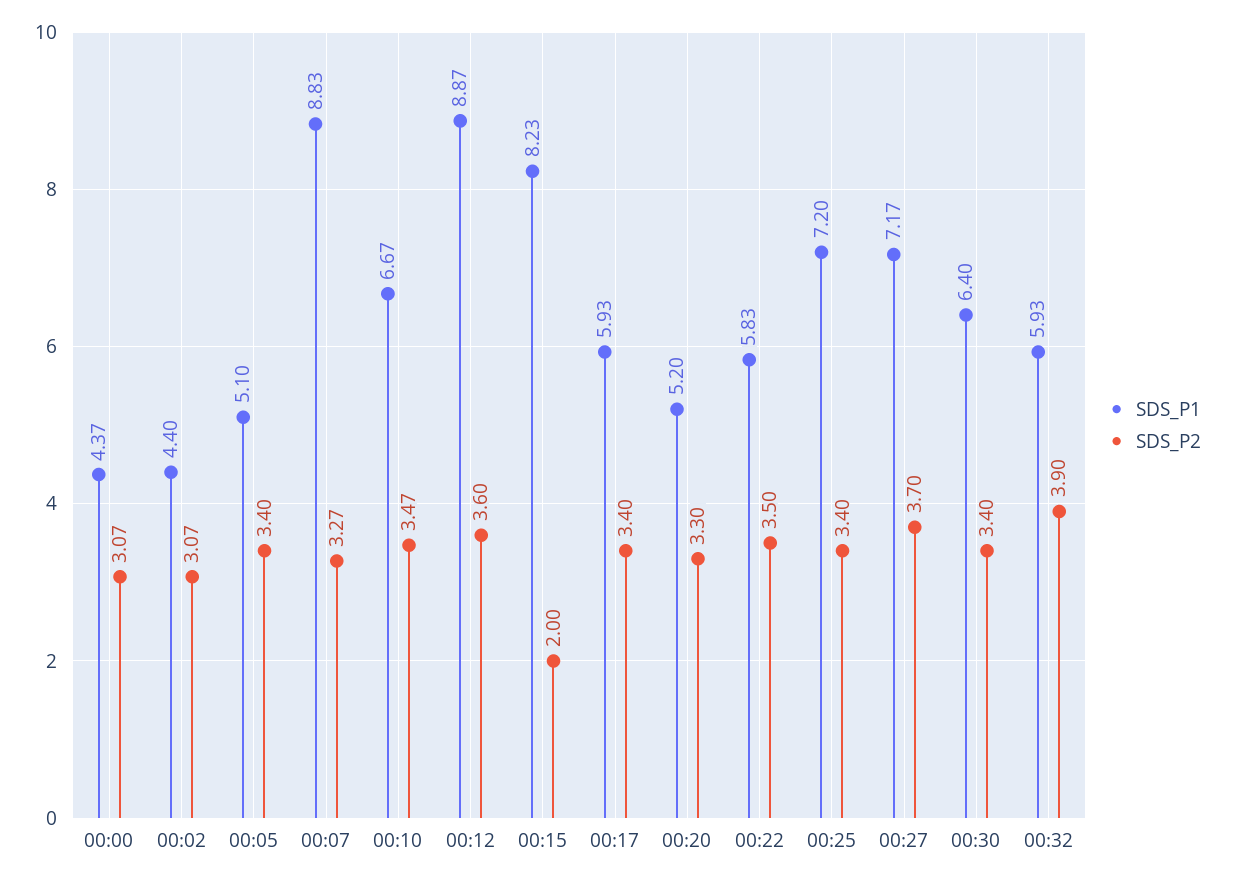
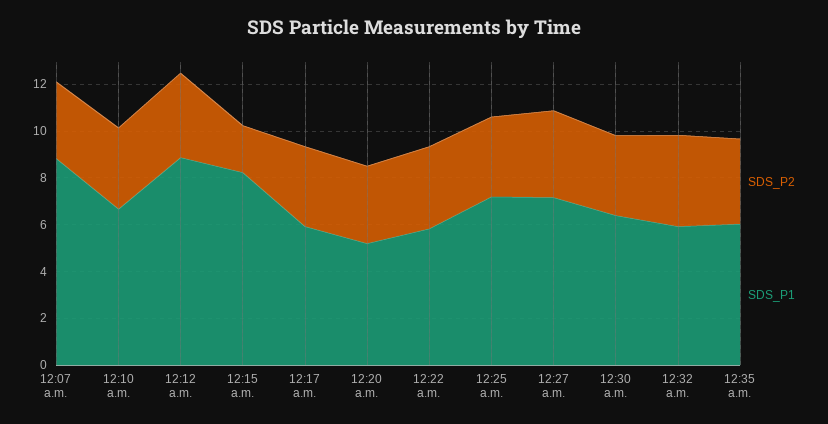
SDS_P1, 00:00: 4.37 -> none
SDS_P2, 00:00: 3.07 -> none
SDS_P1, 00:02: 4.4 -> none
SDS_P2, 00:02: 3.07 -> none
SDS_P1, 00:05: 5.1 -> none
SDS_P2, 00:05: 3.4 -> none
SDS_P2, 12:35 a.m.: none -> 3.5
SDS_P1, 12:35 a.m.: none -> 6

